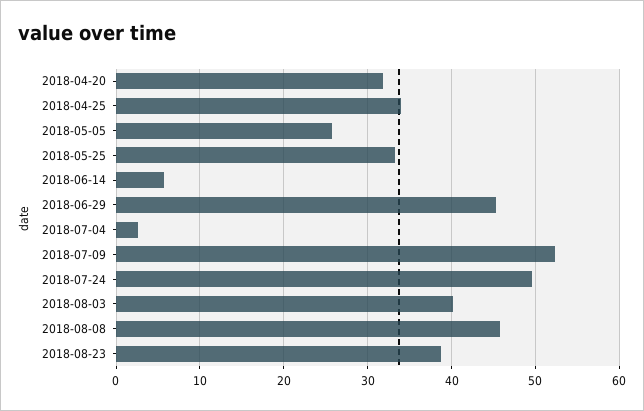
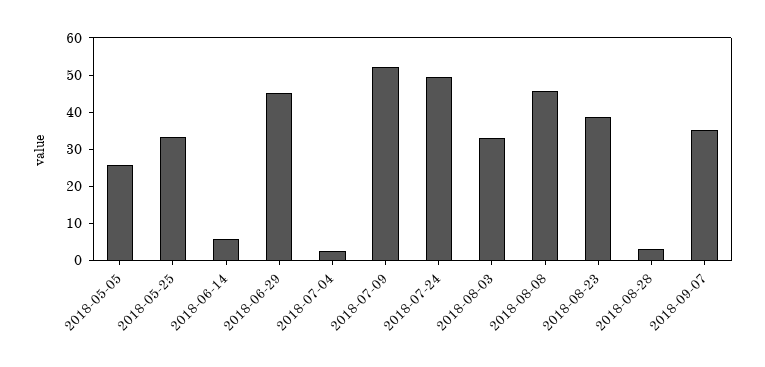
2018-04-20: 32 -> none
2018-04-25: 34 -> none
2018-08-03: 40 -> 32.5
2018-08-28: none -> 2.5
2018-09-07: none -> 35

